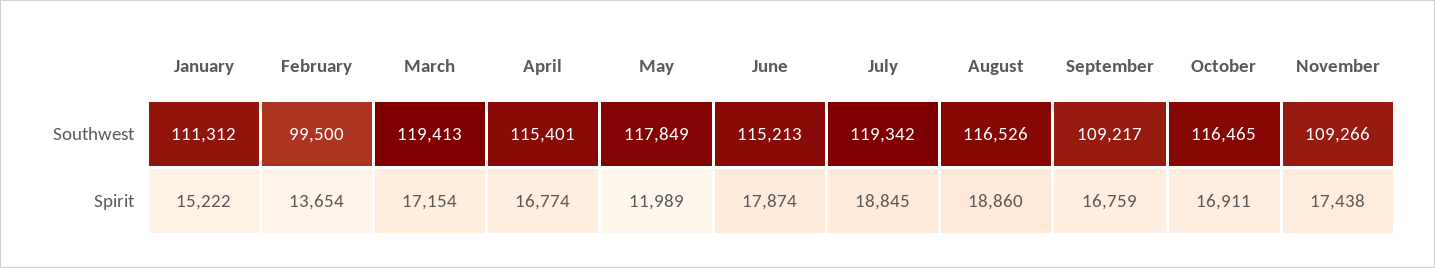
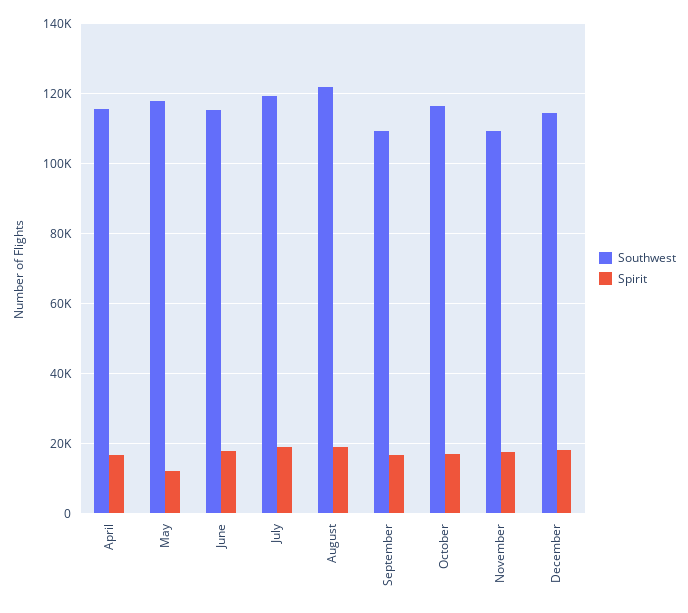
Southwest, January: 111312 -> none
Southwest, February: 99500 -> none
Southwest, March: 119413 -> none
Southwest, August: 116526 -> 122000
Spirit, January: 15222 -> none
Spirit, February: 13654 -> none
Spirit, March: 17154 -> none
Southwest, December: none -> 114000
Spirit, December: none -> 18000

